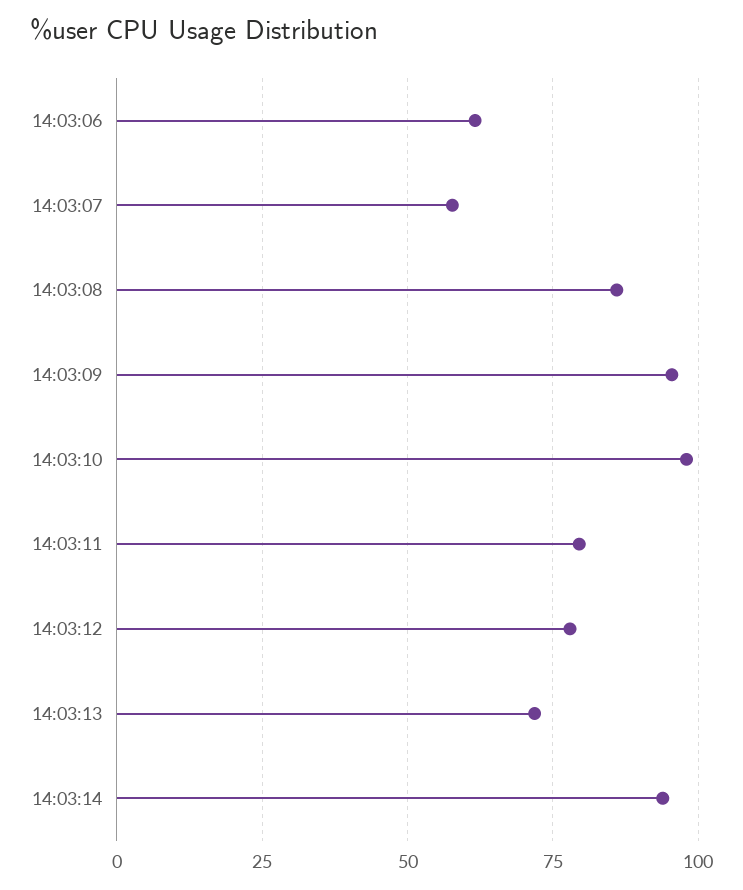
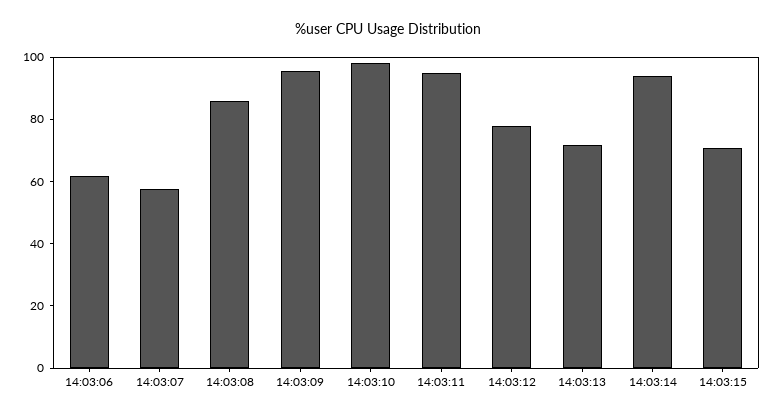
14:03:11: 80 -> 95
14:03:15: none -> 70

